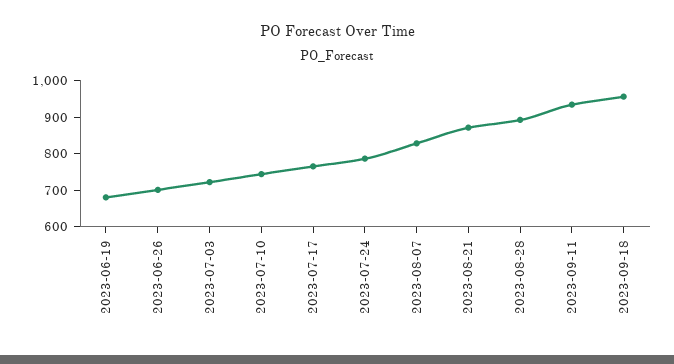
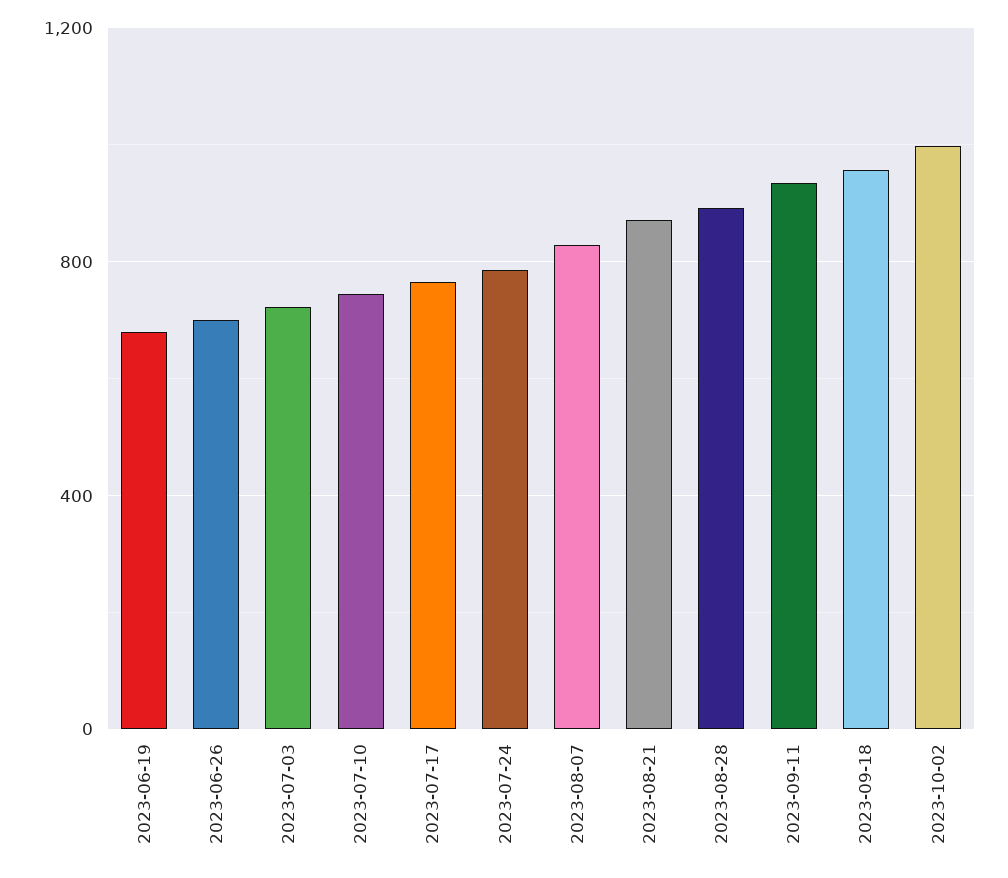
2023-10-02: none -> 1000

